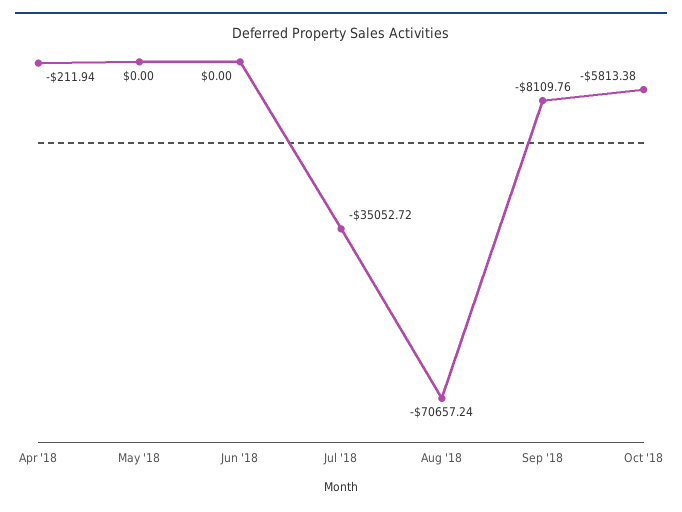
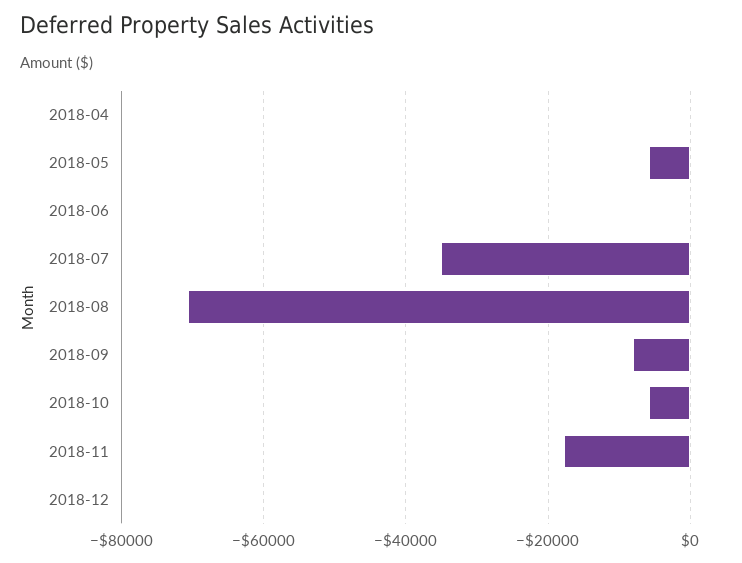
May '18: 0 -> -6000
2018-11: none -> -18000
2018-12: none -> 0

